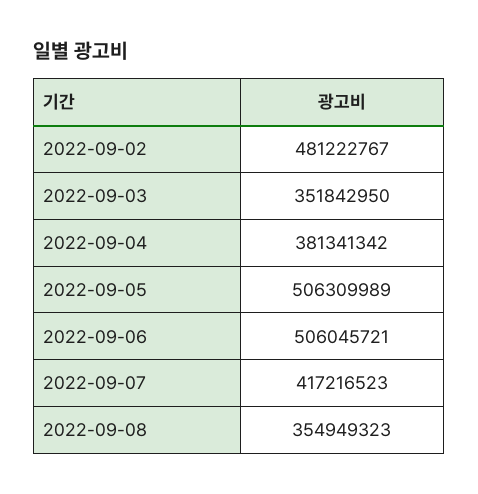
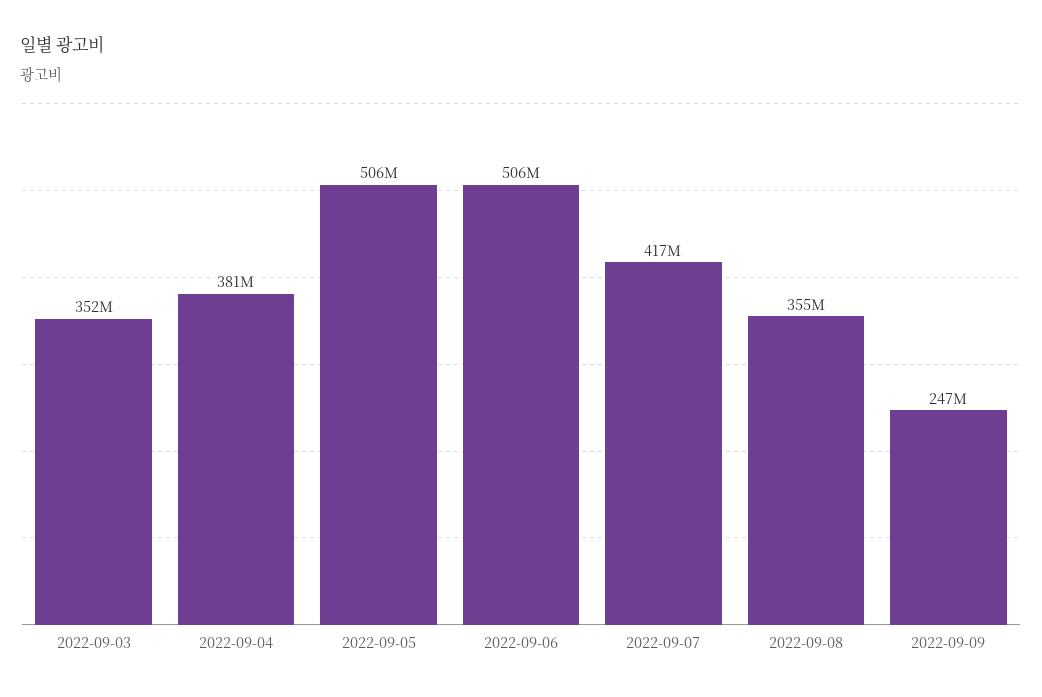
2022-09-02: 481222767 -> none
2022-09-09: none -> 247000000

